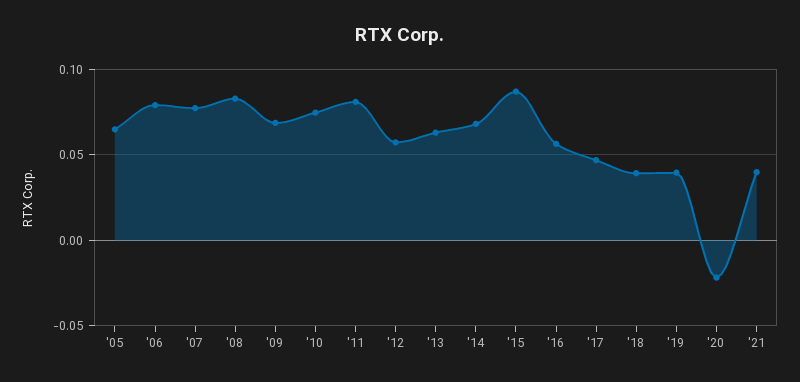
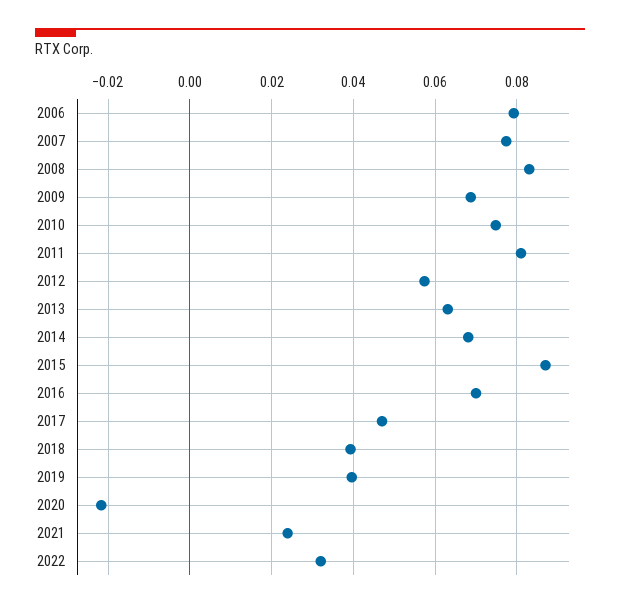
'05: 0.065 -> none
'16: 0.055 -> 0.07
'21: 0.04 -> 0.024
2022: none -> 0.032

